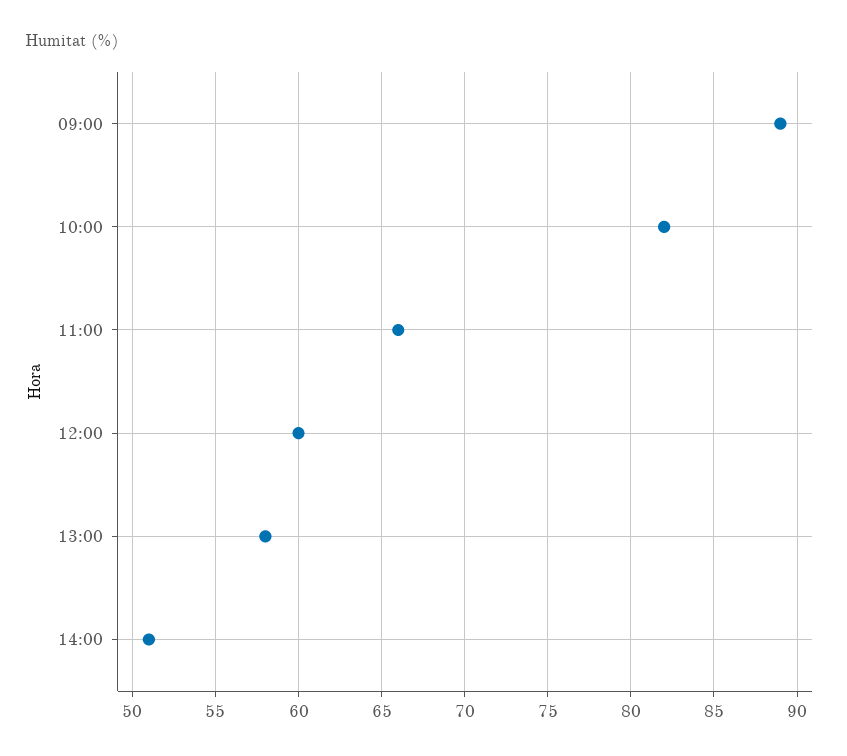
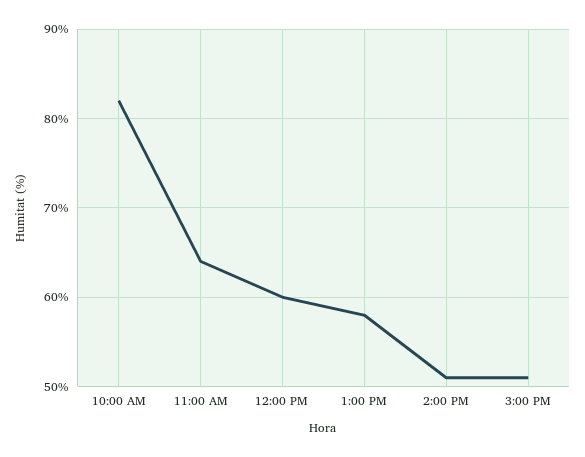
09:00: 89 -> none
11:00: 66 -> 64
3:00 PM: none -> 51

